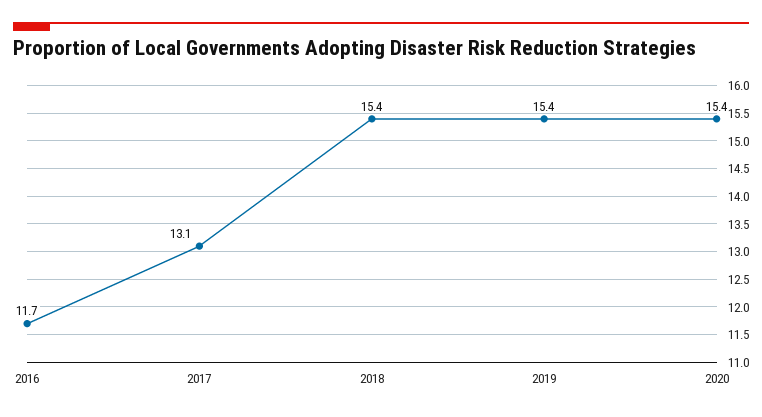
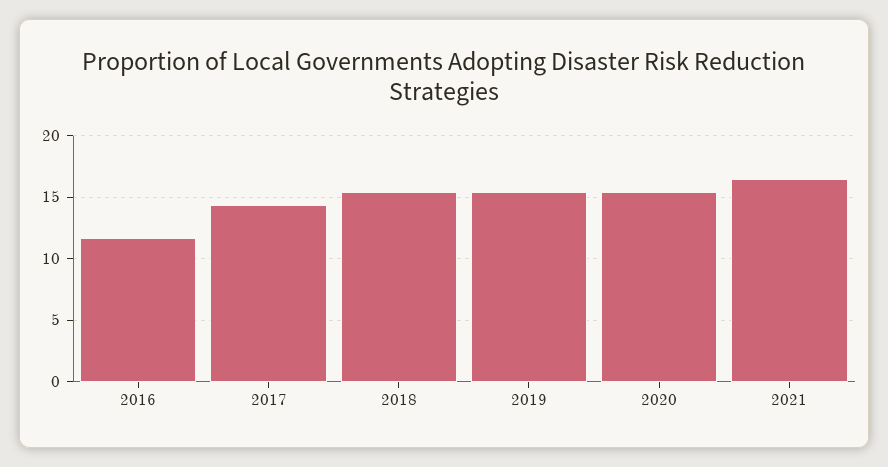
2017: 13.1 -> 14.5
2021: none -> 16.5

